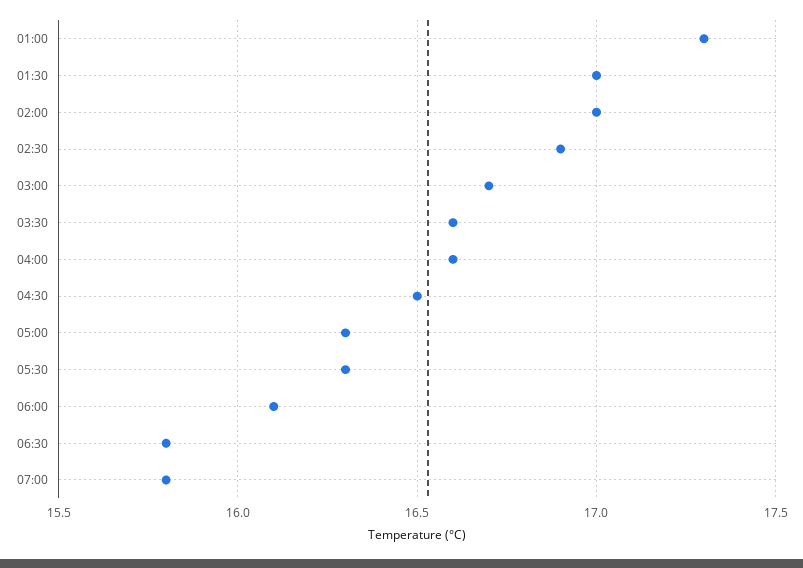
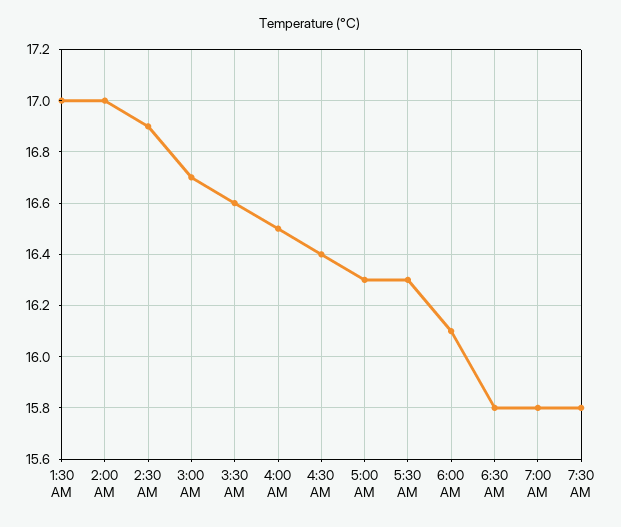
01:00: 17.3 -> none
04:00: 16.6 -> 16.5
04:30: 16.5 -> 16.4
7:30 AM: none -> 15.8

